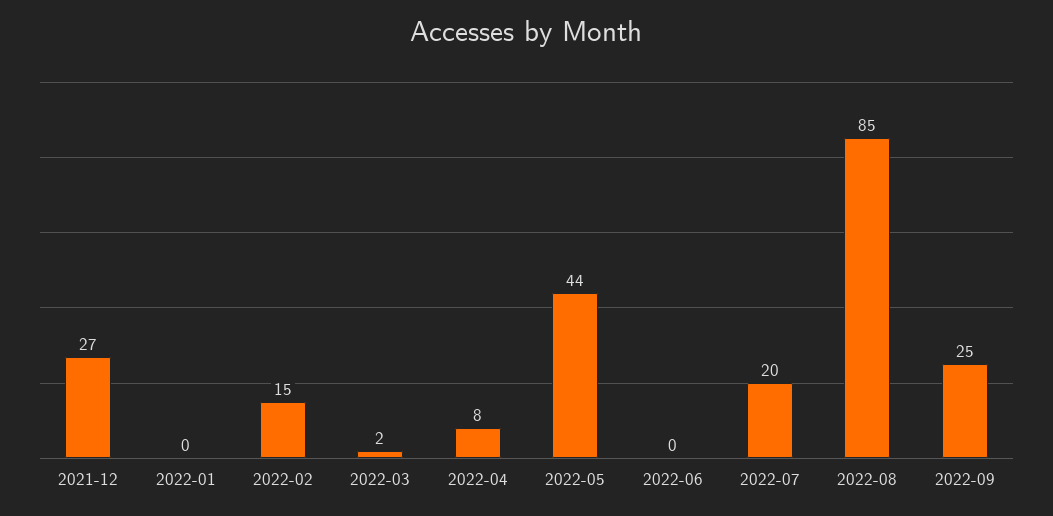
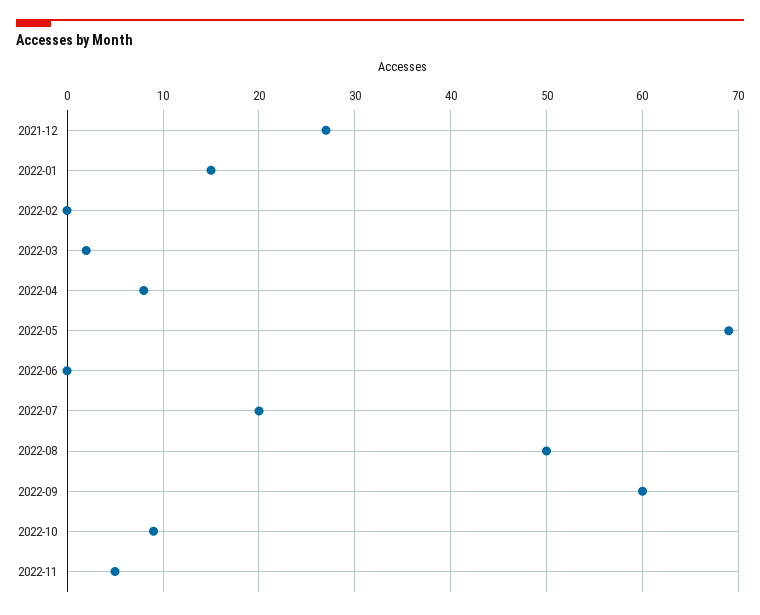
2022-01: 0 -> 15
2022-02: 15 -> 0
2022-05: 44 -> 69
2022-08: 85 -> 50
2022-09: 25 -> 60
2022-10: none -> 9
2022-11: none -> 5

